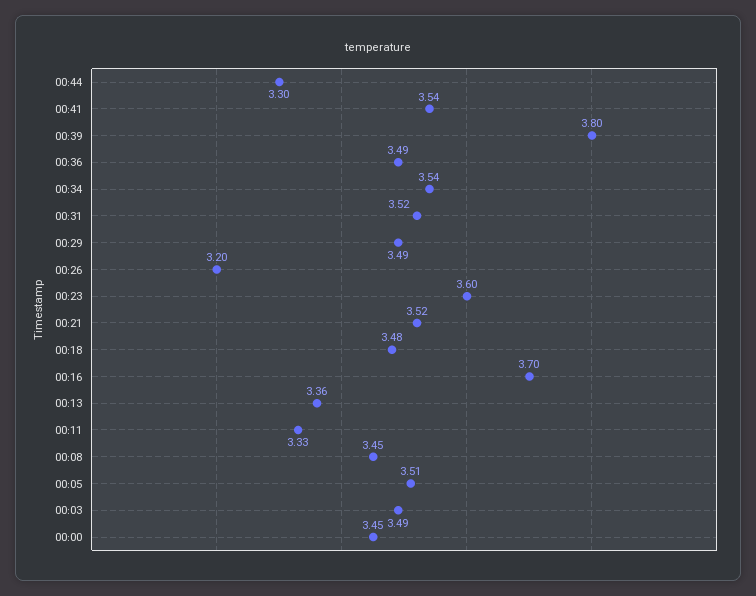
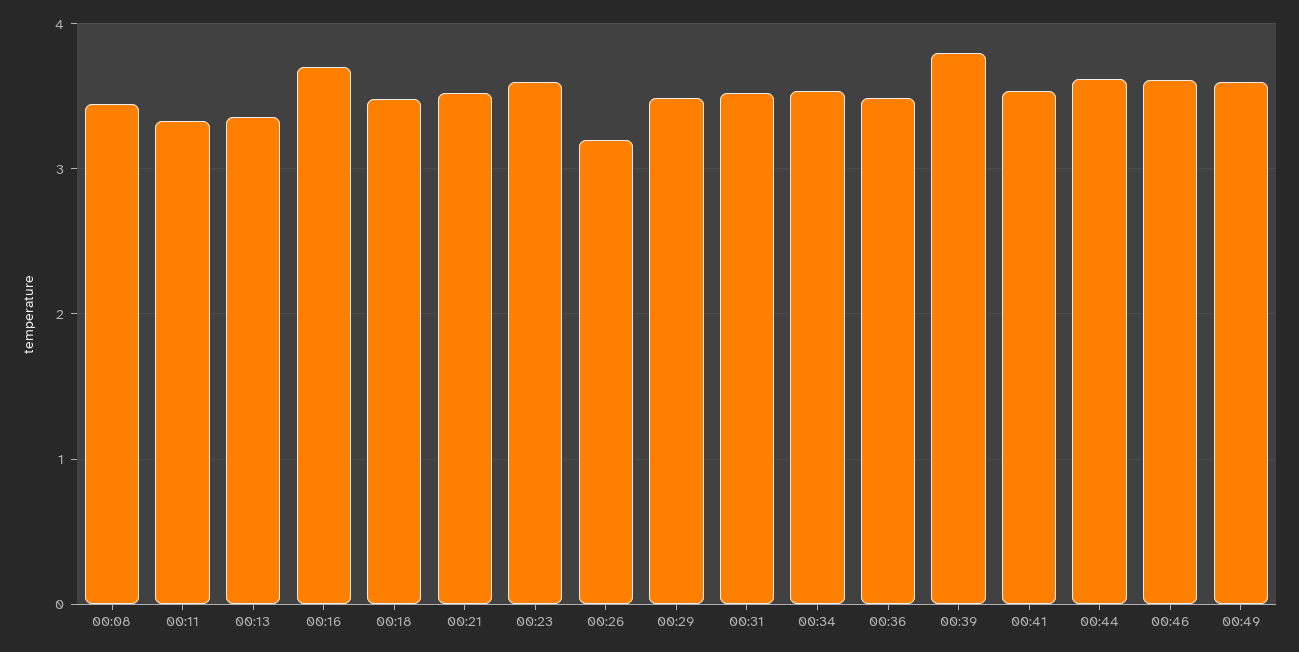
00:44: 3.3 -> 3.6
00:05: 3.51 -> none
00:03: 3.49 -> none
00:00: 3.45 -> none
00:46: none -> 3.6
00:49: none -> 3.6

